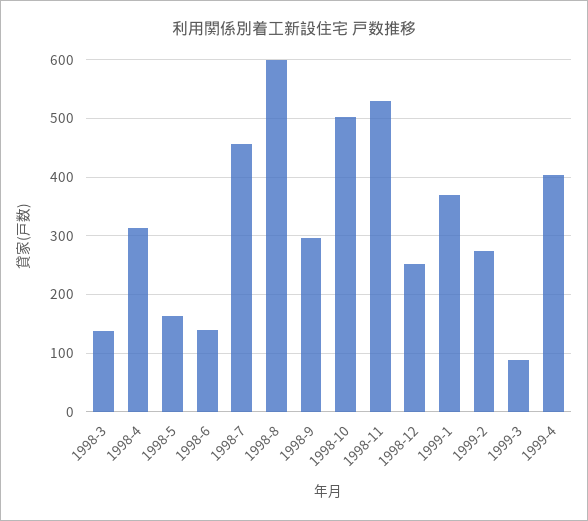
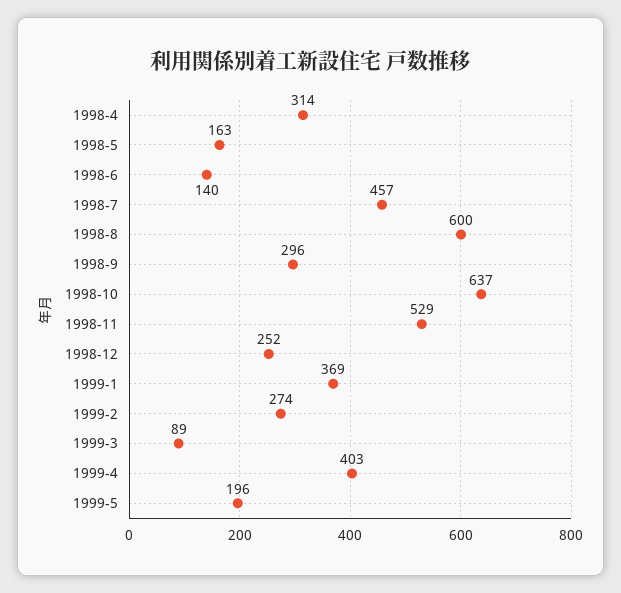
1998-3: 140 -> none
1998-10: 500 -> 637
1999-5: none -> 196

